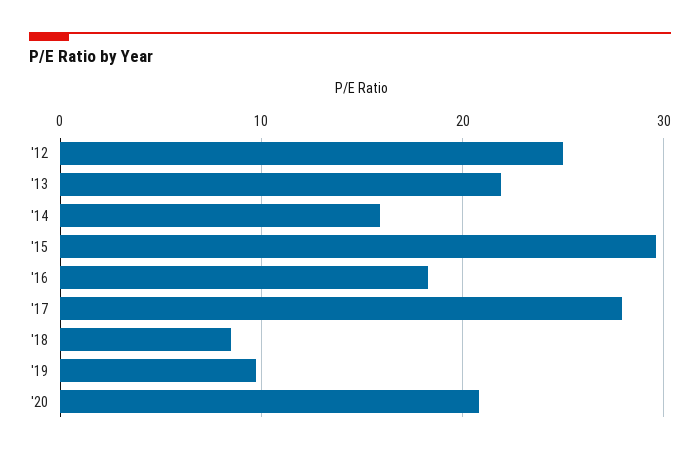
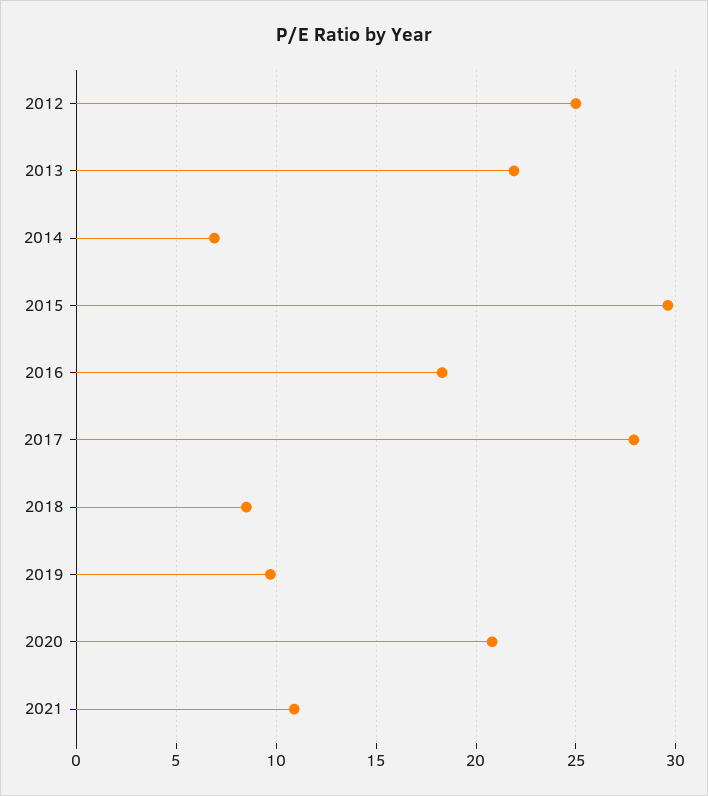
'14: 16 -> 7
2021: none -> 11

